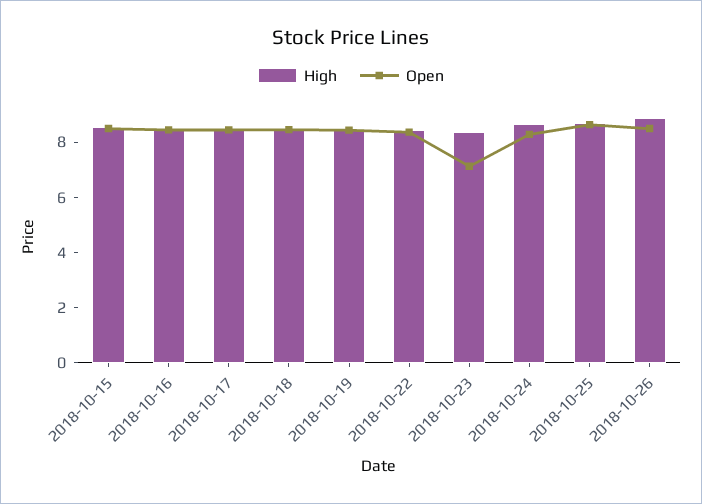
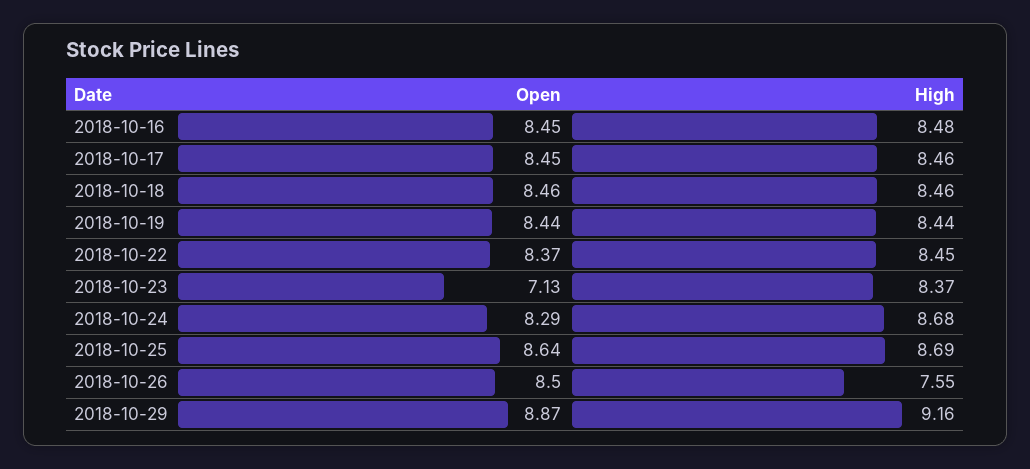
High, 2018-10-15: 8.5 -> none
Open, 2018-10-15: 8.5 -> none
High, 2018-10-26: 9 -> 7.55
Open, 2018-10-29: none -> 8.87
High, 2018-10-29: none -> 9.16

